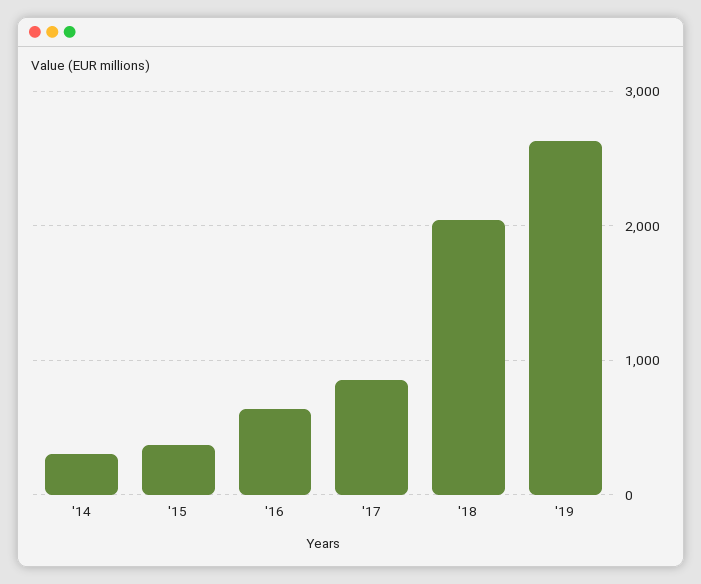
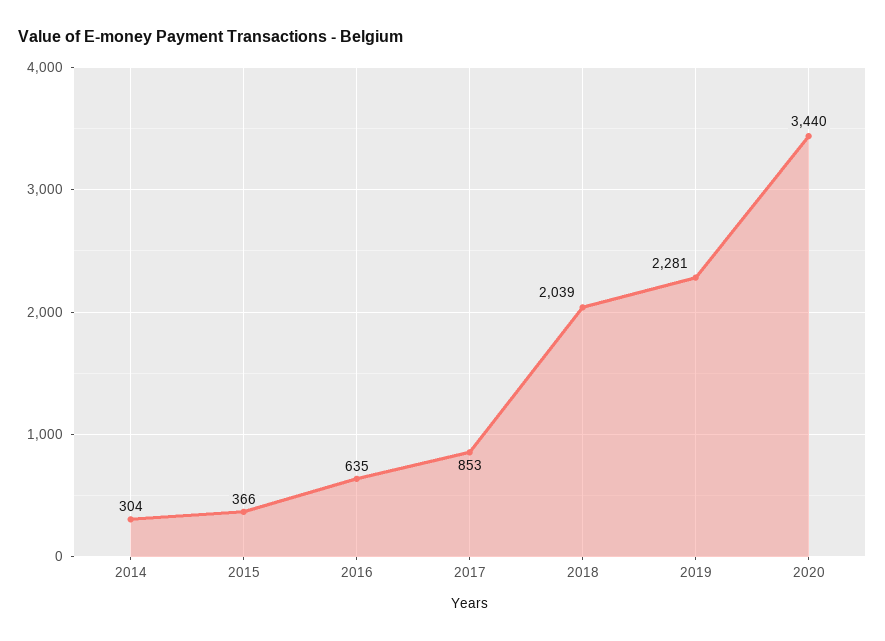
'19: 2600 -> 2281
2020: none -> 3440

